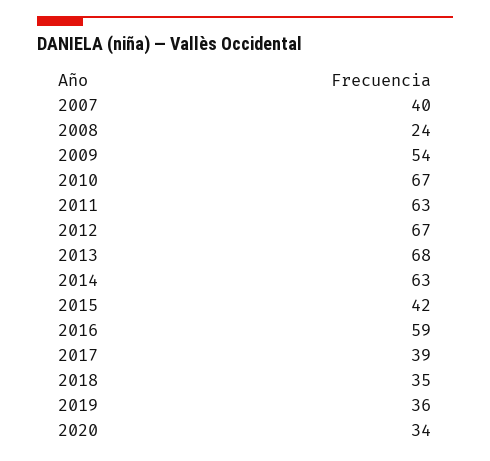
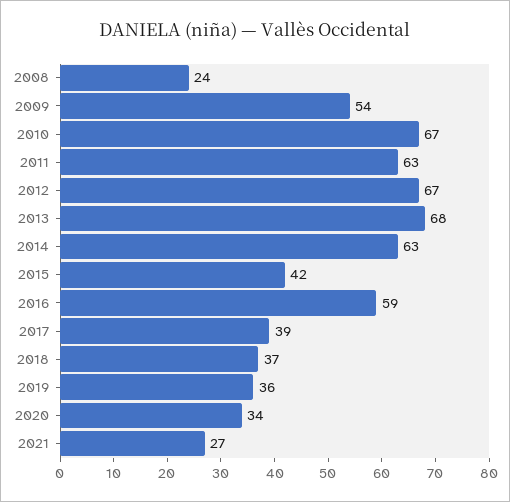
2007: 40 -> none
2018: 35 -> 37
2021: none -> 27

